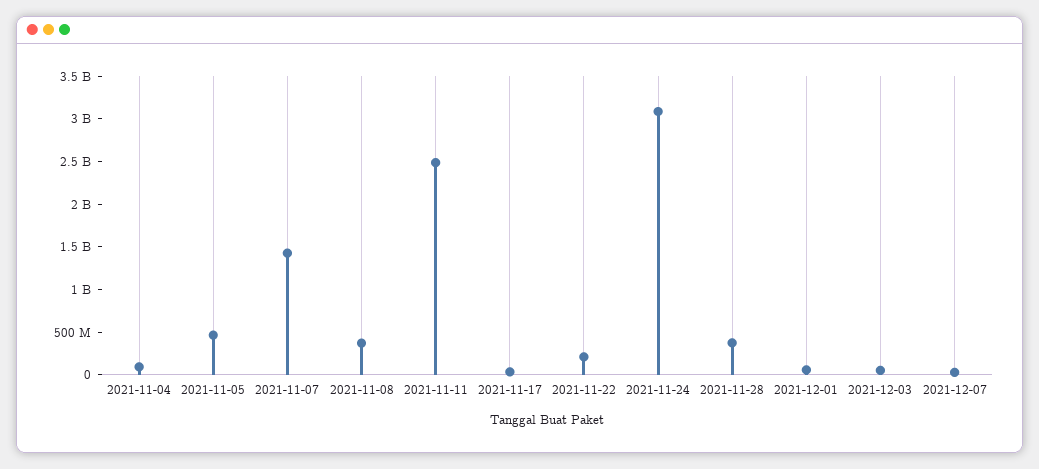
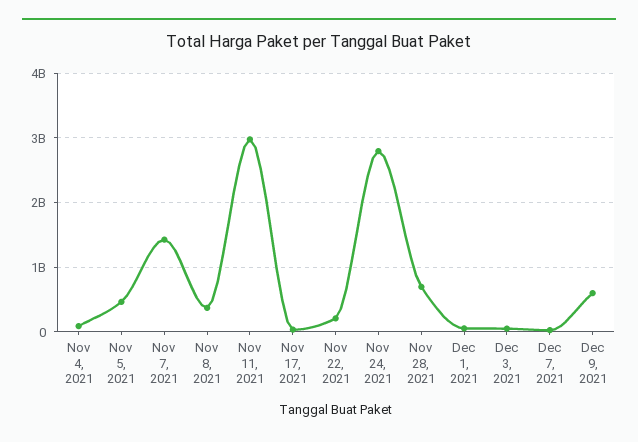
2021-11-11: 2500000000 -> 3000000000
2021-11-24: 3100000000 -> 2800000000
2021-11-28: 400000000 -> 700000000
Dec 9, 2021: none -> 600000000

